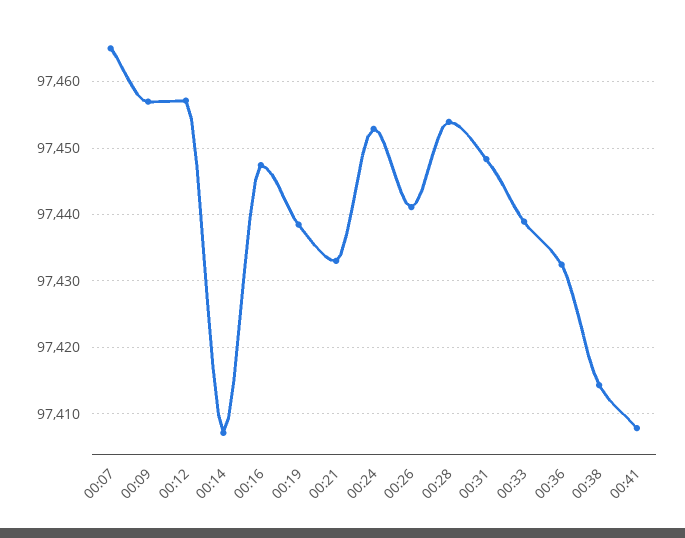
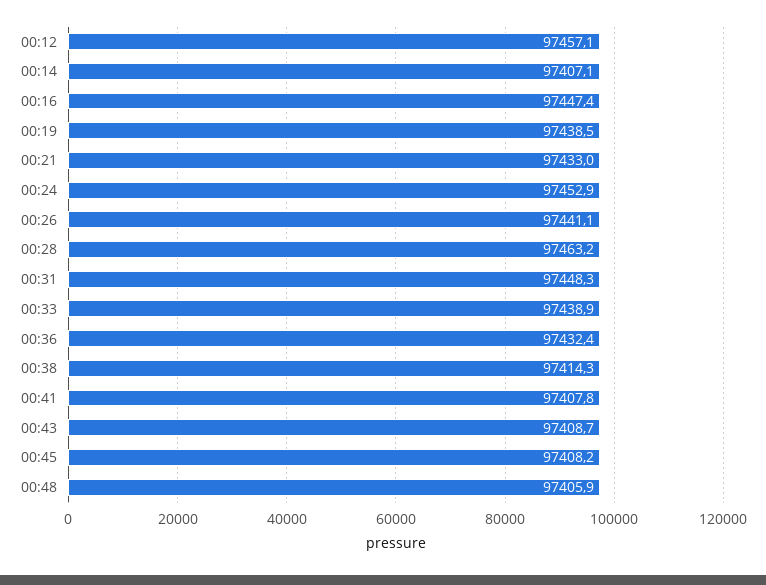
00:07: 97465 -> none
00:09: 97457 -> none
00:28: 97454 -> 97463.2
00:43: none -> 97408.7
00:45: none -> 97408.2
00:48: none -> 97405.9

